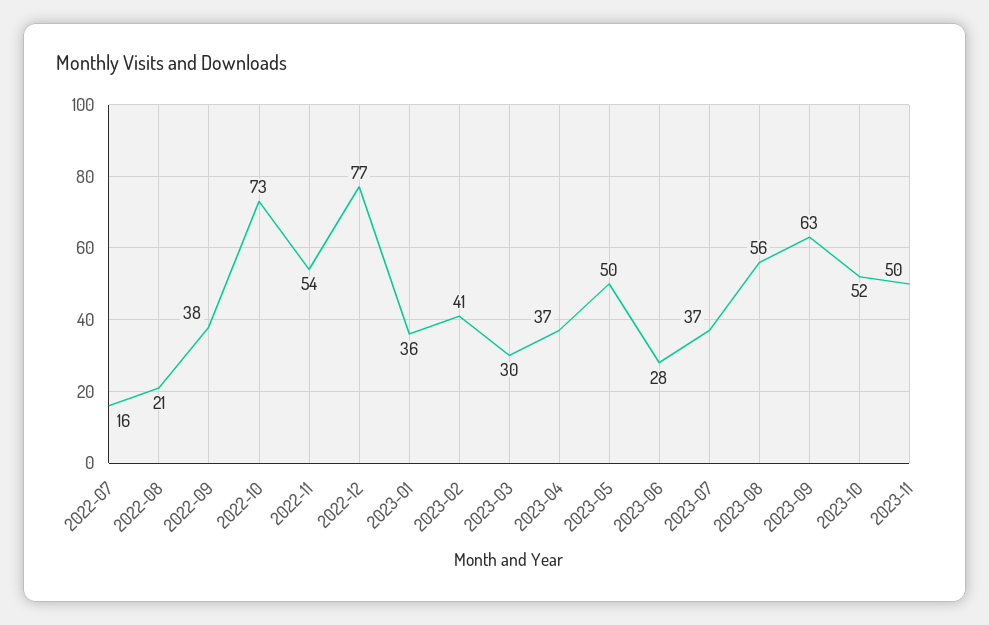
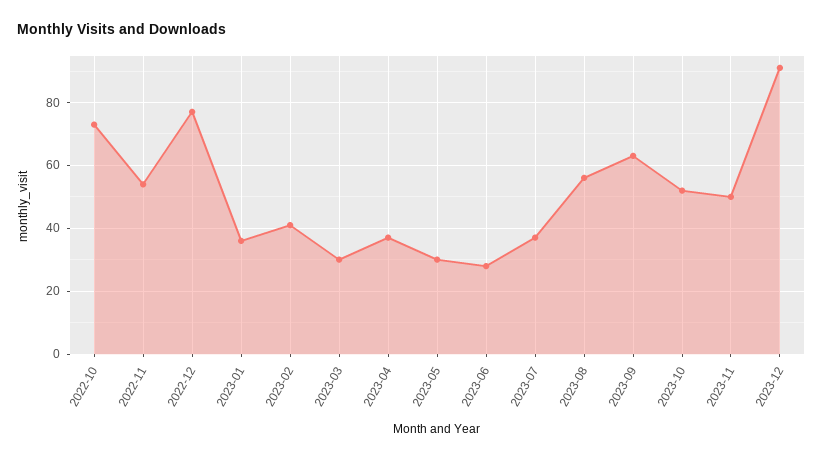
2022-07: 16 -> none
2022-08: 21 -> none
2022-09: 38 -> none
2023-05: 50 -> 30
2023-12: none -> 90

